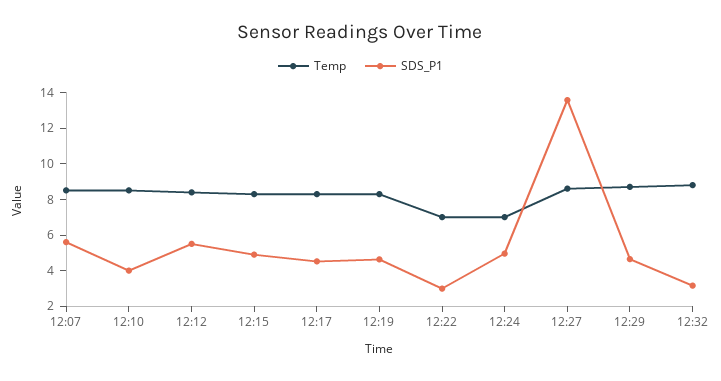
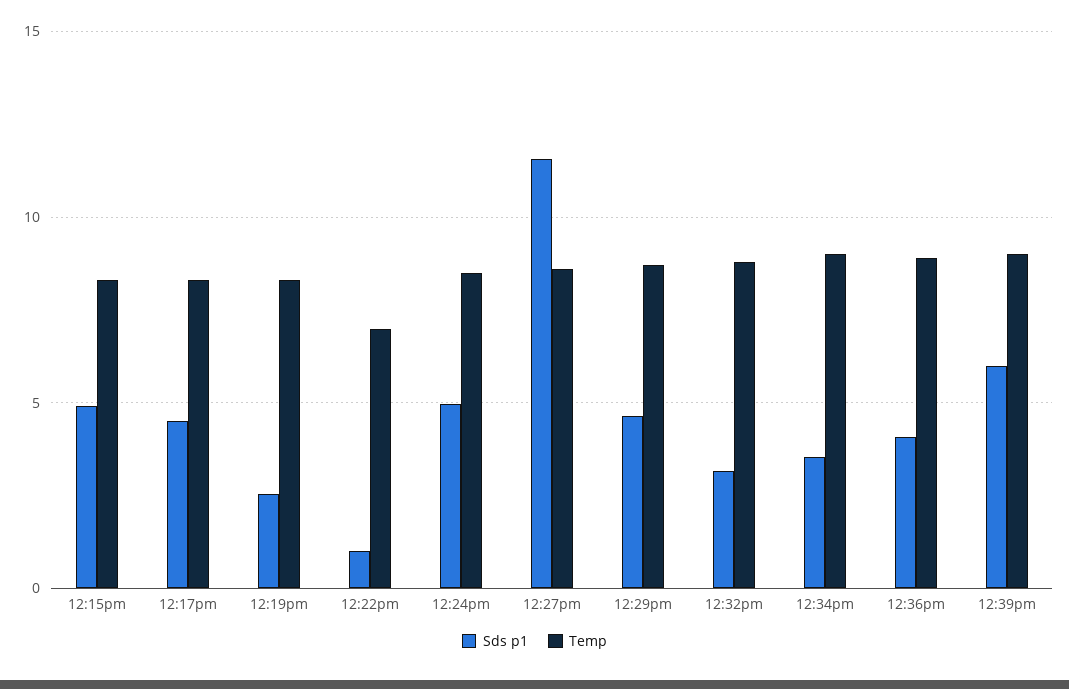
Temp, 12:07: 8.5 -> none
SDS_P1, 12:07: 5.5 -> none
Temp, 12:10: 8.5 -> none
SDS_P1, 12:10: 4 -> none
Temp, 12:12: 8.5 -> none
SDS_P1, 12:12: 5.5 -> none
SDS_P1, 12:19: 4.5 -> 2.5
SDS_P1, 12:22: 3 -> 1
Temp, 12:24: 7 -> 8.5
SDS_P1, 12:27: 13.5 -> 11.5
SDS_P1, 12:34pm: none -> 3.5
Temp, 12:34pm: none -> 9
SDS_P1, 12:36pm: none -> 4
Temp, 12:36pm: none -> 9
SDS_P1, 12:39pm: none -> 6
Temp, 12:39pm: none -> 9

